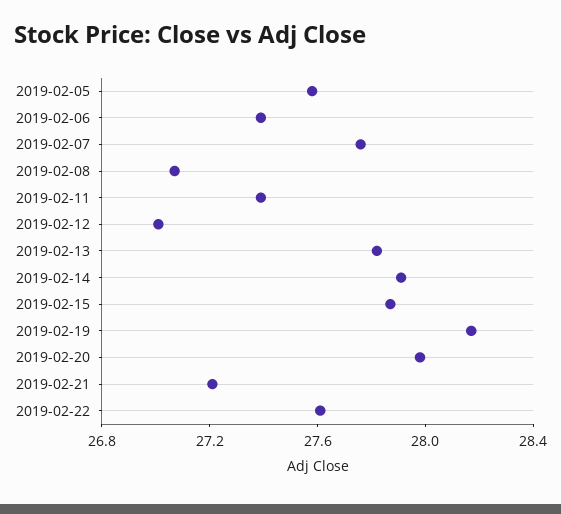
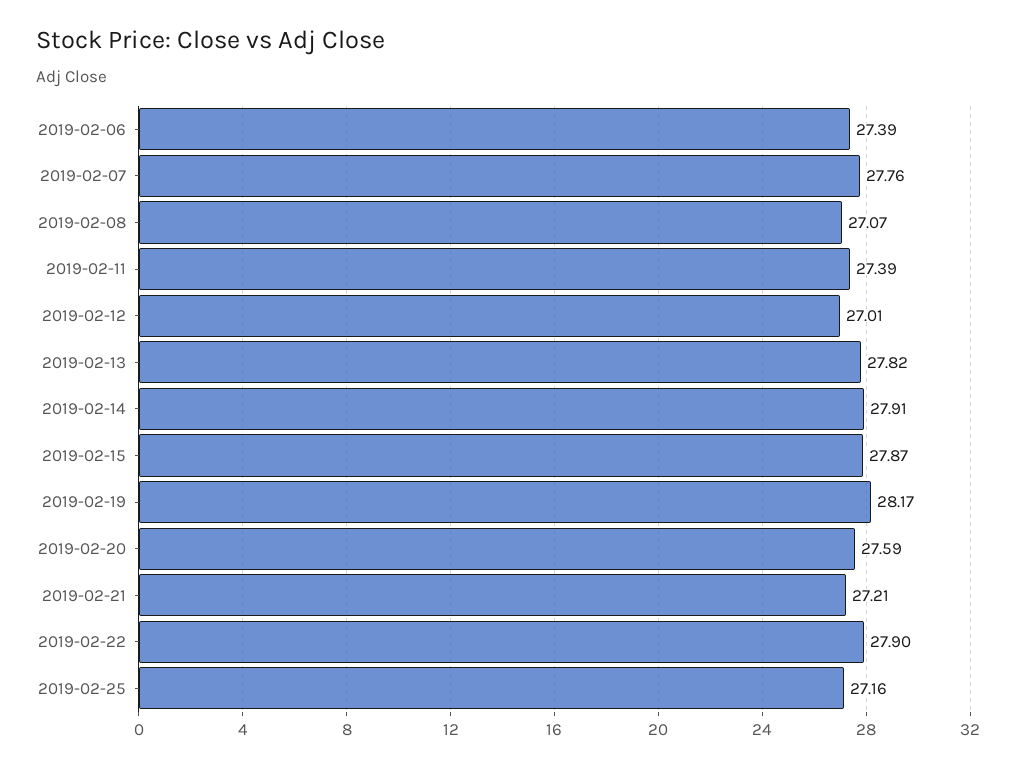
2019-02-05: 27.6 -> none
2019-02-20: 28 -> 27.59
2019-02-22: 27.6 -> 27.9
2019-02-25: none -> 27.16

